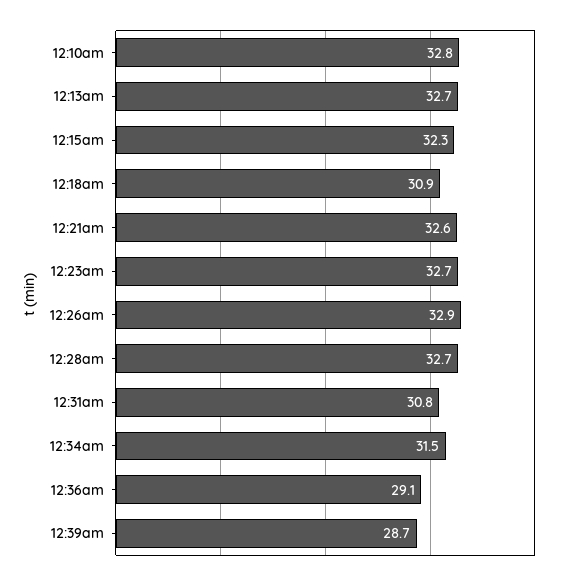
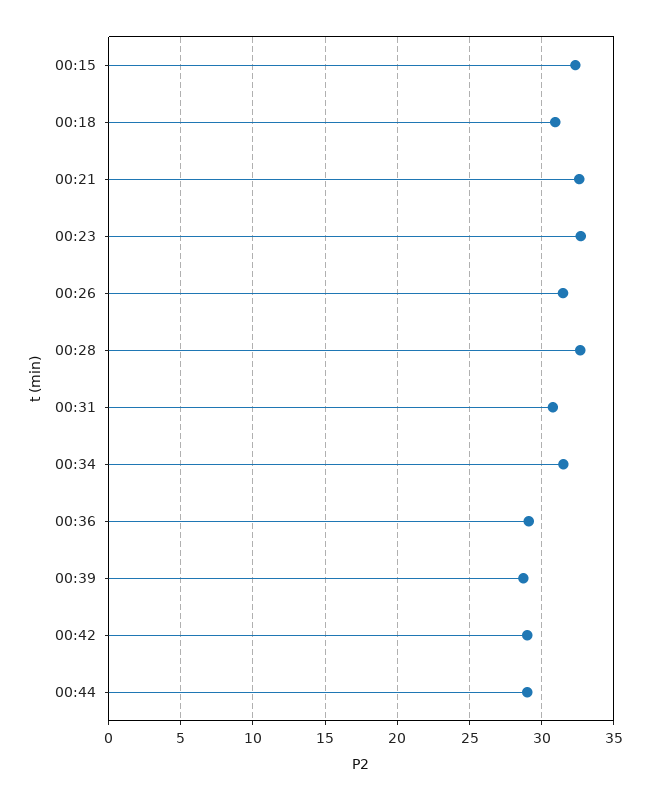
12:10am: 32.8 -> none
12:13am: 32.7 -> none
12:26am: 32.9 -> 31.5
00:42: none -> 29
00:44: none -> 29

